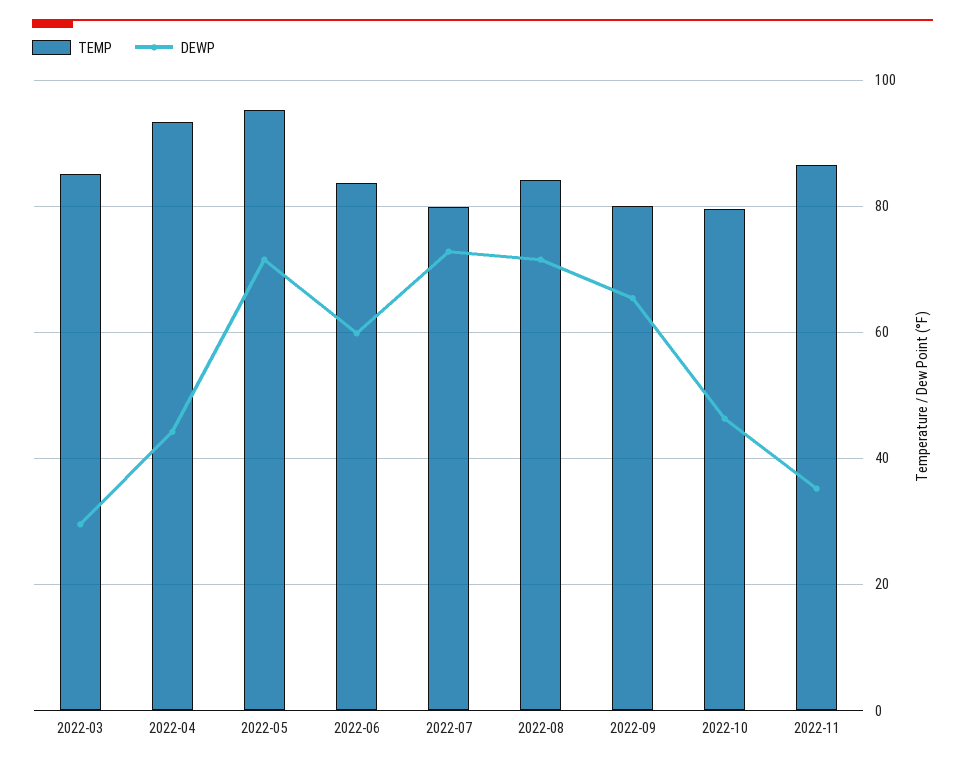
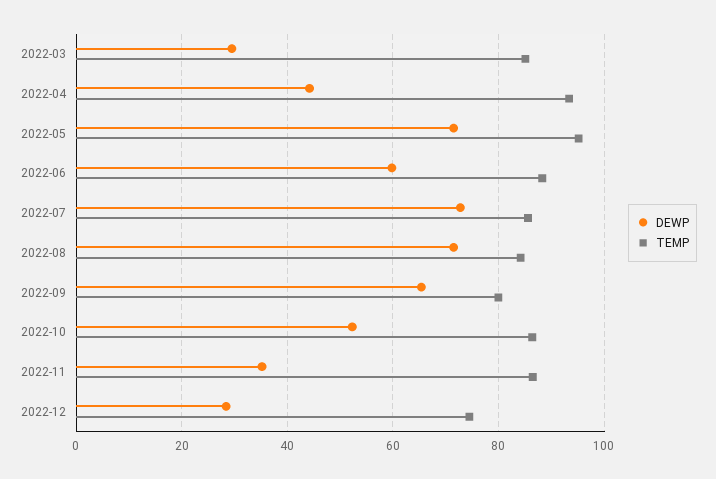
TEMP, 2022-06: 84 -> 88
TEMP, 2022-07: 80 -> 86
TEMP, 2022-10: 80 -> 86
DEWP, 2022-10: 46 -> 52
DEWP, 2022-12: none -> 28
TEMP, 2022-12: none -> 74

